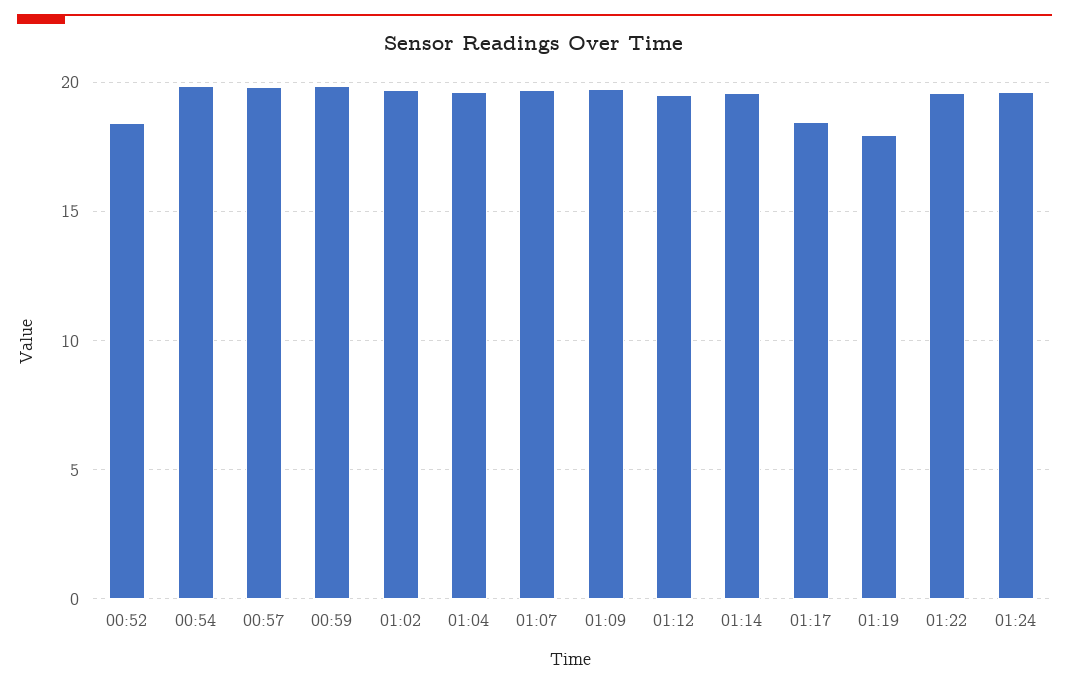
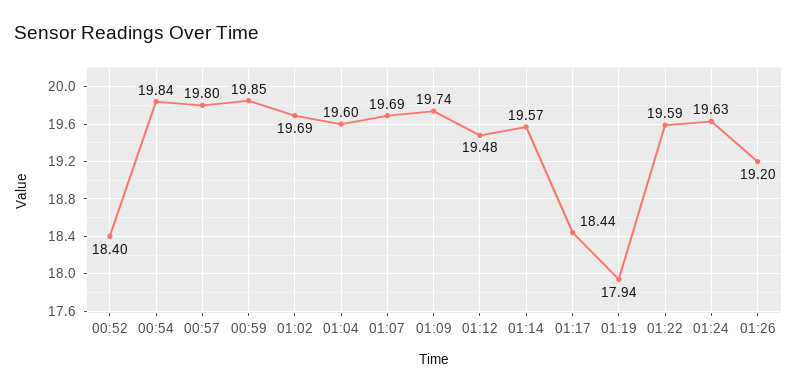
01:26: none -> 19.2

